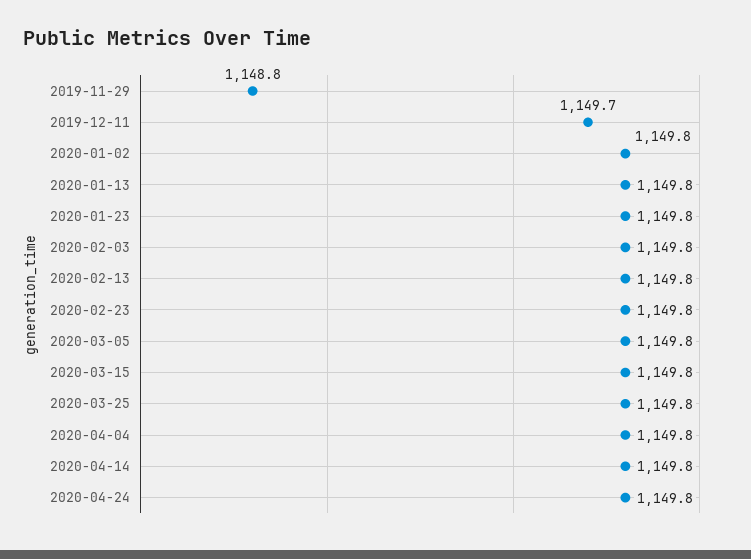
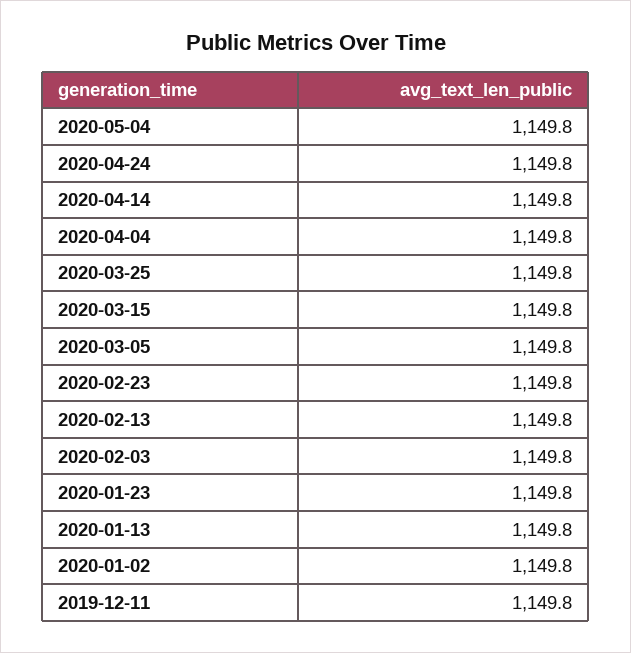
2019-11-29: 1148.8 -> none
2019-12-11: 1149.7 -> 1149.8
2020-05-04: none -> 1149.8

